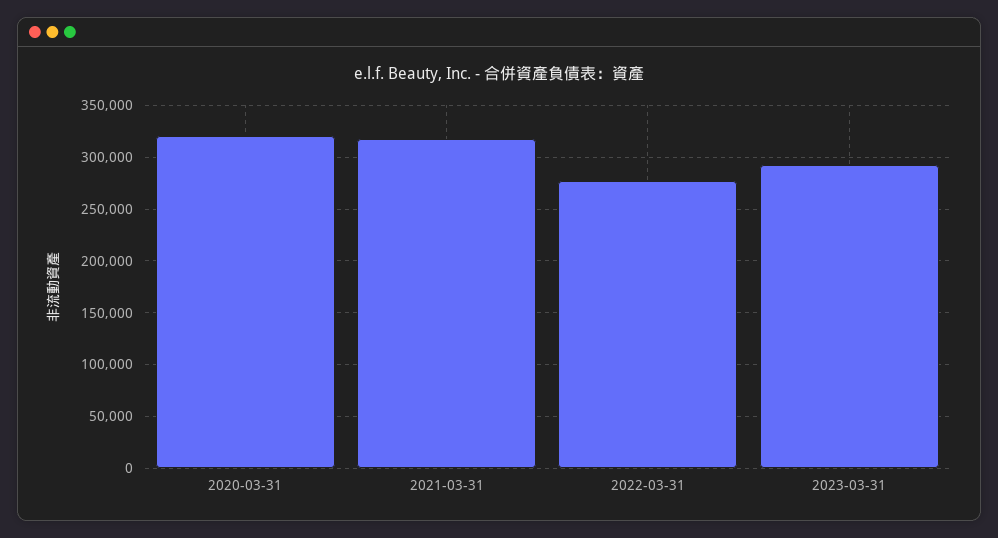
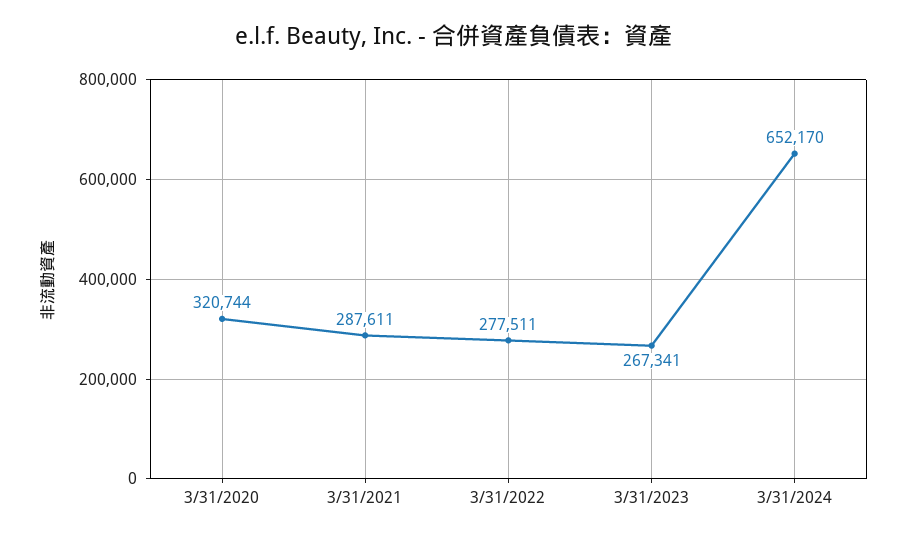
2021-03-31: 320000 -> 287611
2023-03-31: 290000 -> 267341
3/31/2024: none -> 652170

